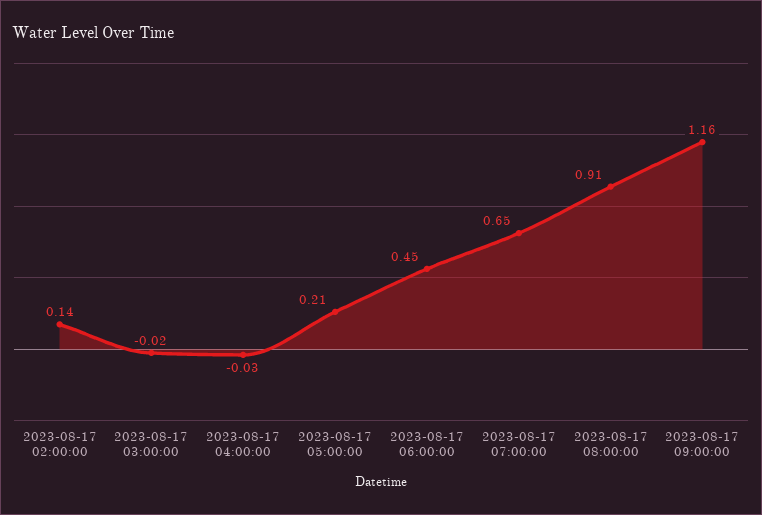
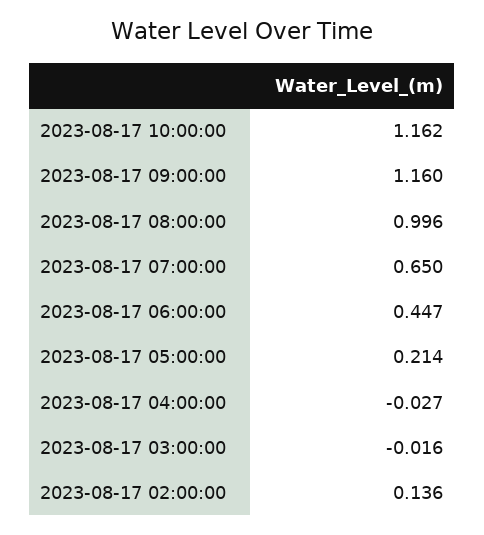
2023-08-17 08:00:00: 0.91 -> 0.996
2023-08-17 10:00:00: none -> 1.162

